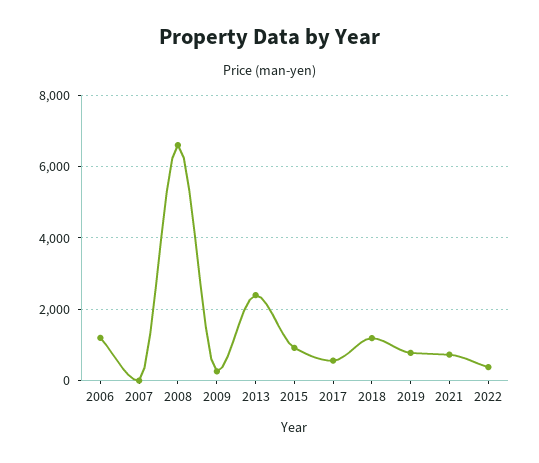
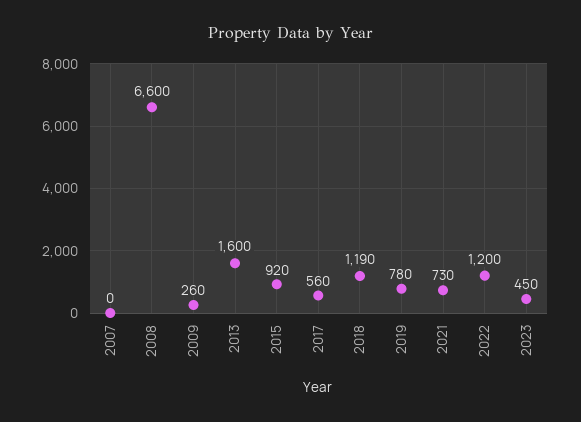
2006: 1200 -> none
2013: 2400 -> 1600
2022: 400 -> 1200
2023: none -> 450

